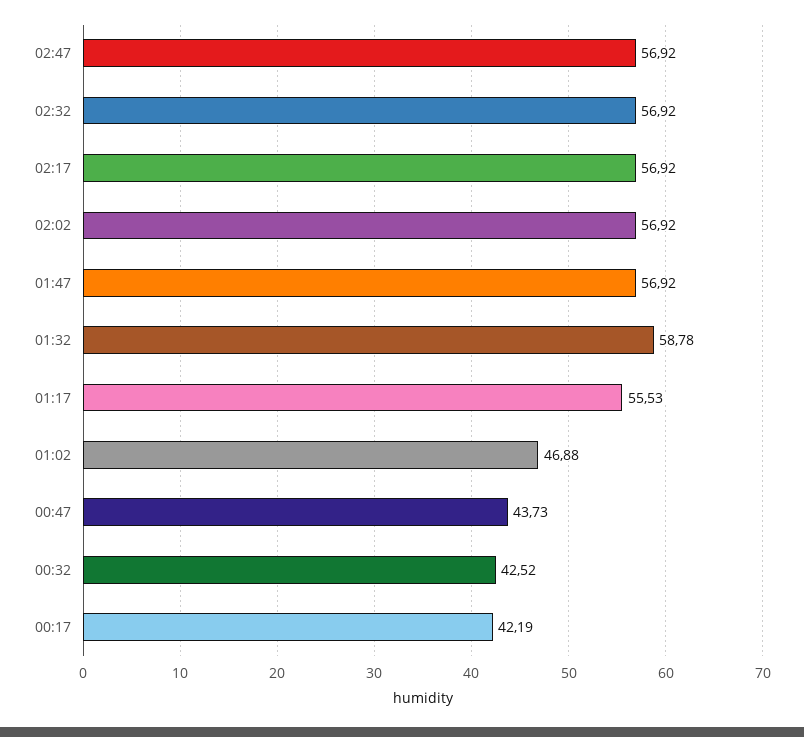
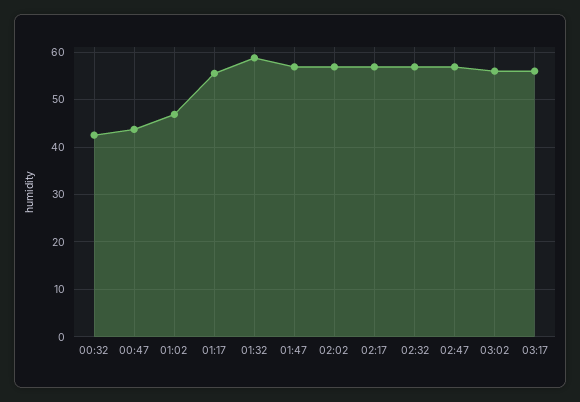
00:17: 42.19 -> none
03:02: none -> 56
03:17: none -> 56

